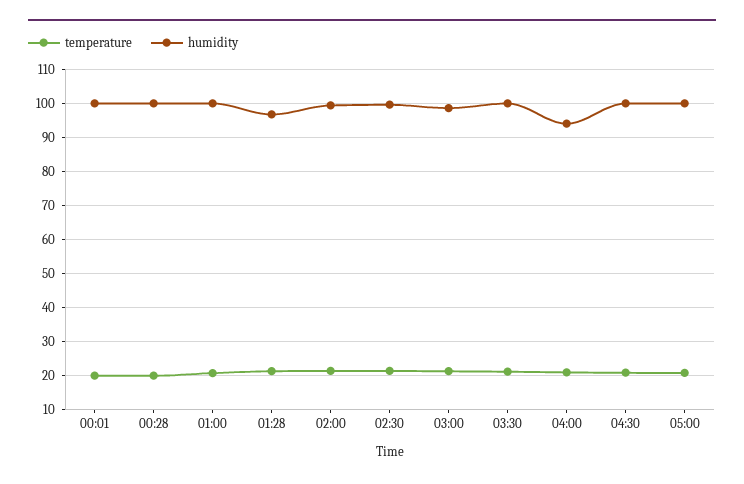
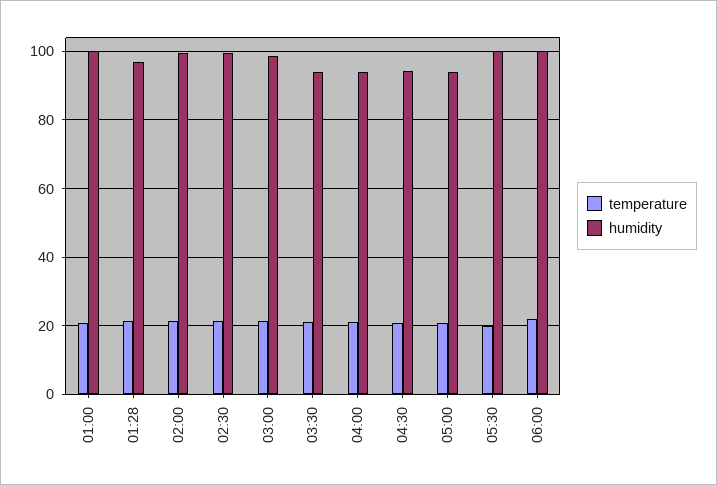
temperature, 00:01: 20 -> none
humidity, 00:01: 100 -> none
temperature, 00:28: 20 -> none
humidity, 00:28: 100 -> none
humidity, 03:30: 100 -> 94
humidity, 04:30: 100 -> 94
humidity, 05:00: 100 -> 94
temperature, 05:30: none -> 20
humidity, 05:30: none -> 100
temperature, 06:00: none -> 22
humidity, 06:00: none -> 100

